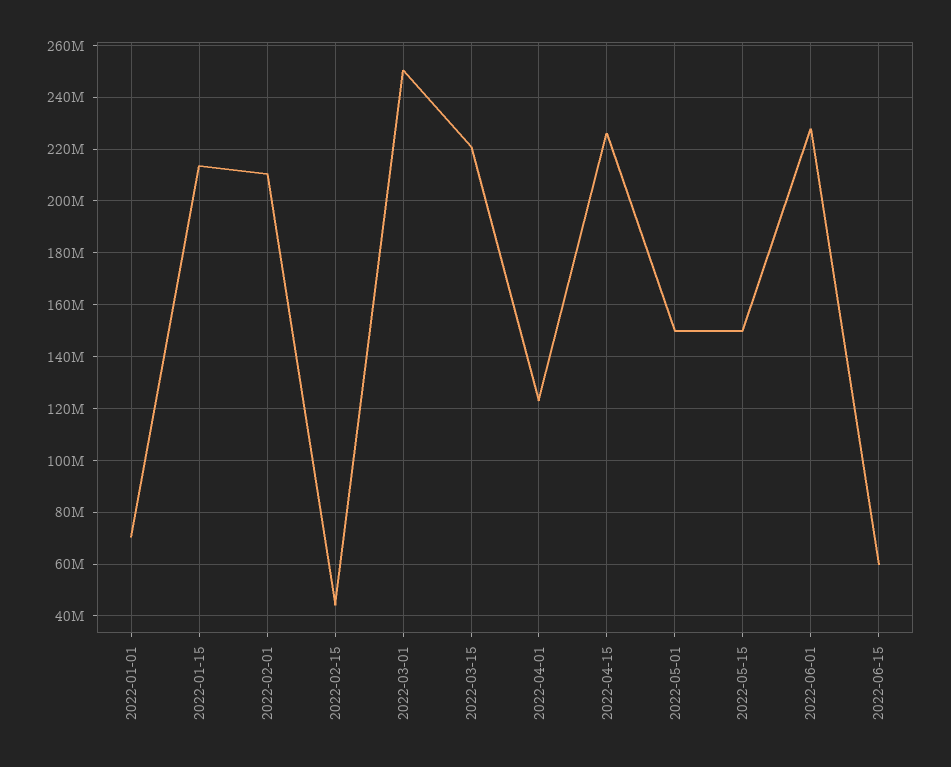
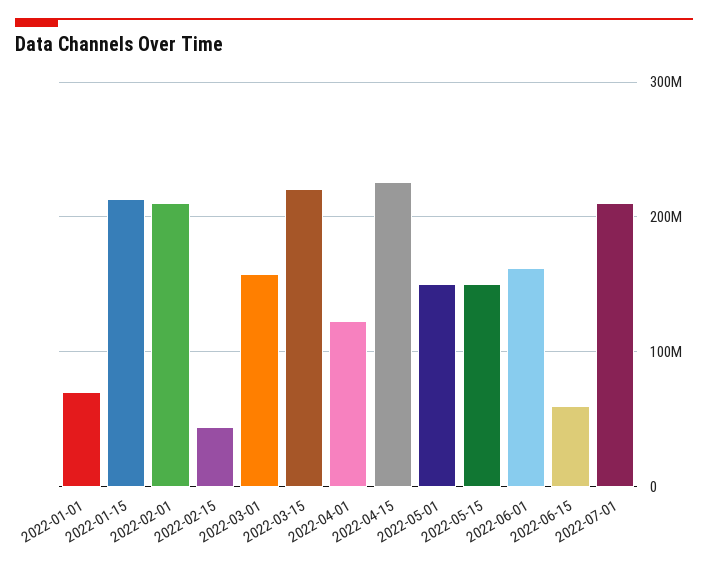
2022-03-01: 250000000 -> 160000000
2022-06-01: 227500000 -> 160000000
2022-07-01: none -> 210000000

